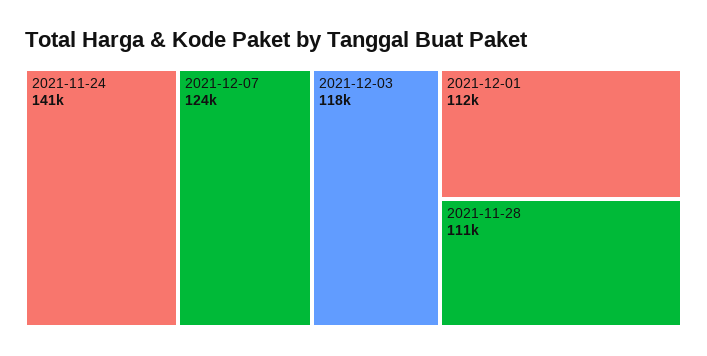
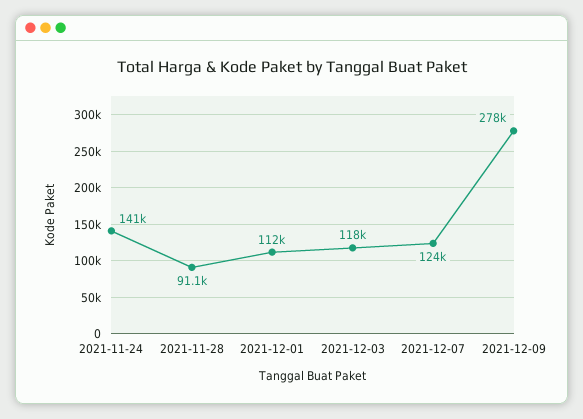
2021-11-28: 111000 -> 91100
2021-12-09: none -> 278000

